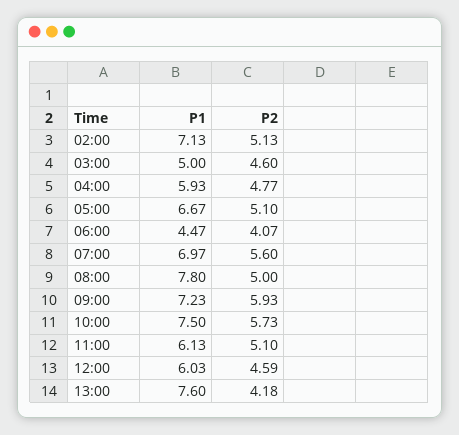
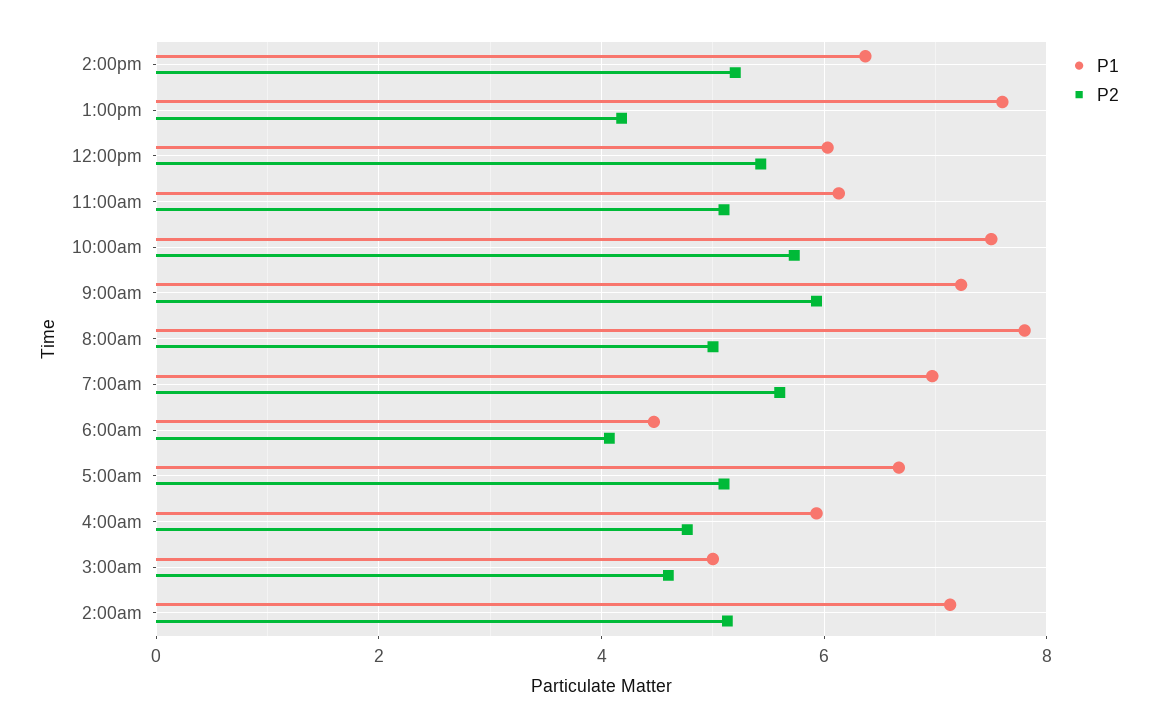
P2, 12:00: 4.59 -> 5.4
P1, 2:00pm: none -> 6.4
P2, 2:00pm: none -> 5.2

